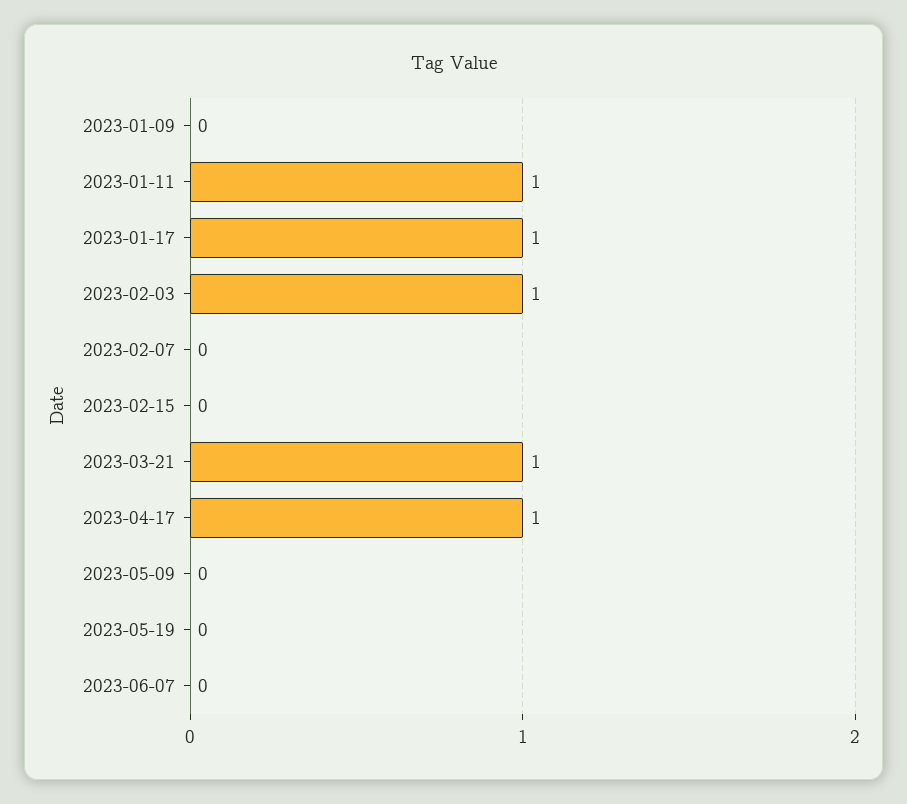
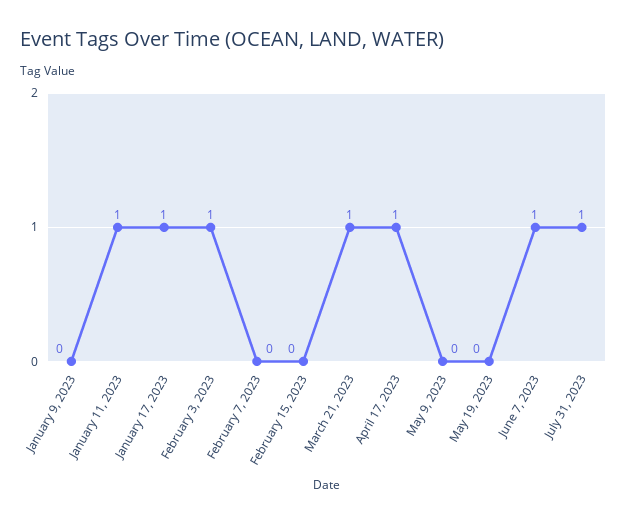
2023-06-07: 0 -> 1
July 31, 2023: none -> 1

